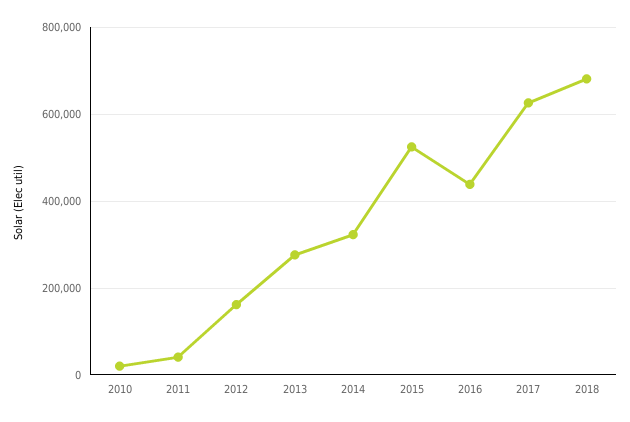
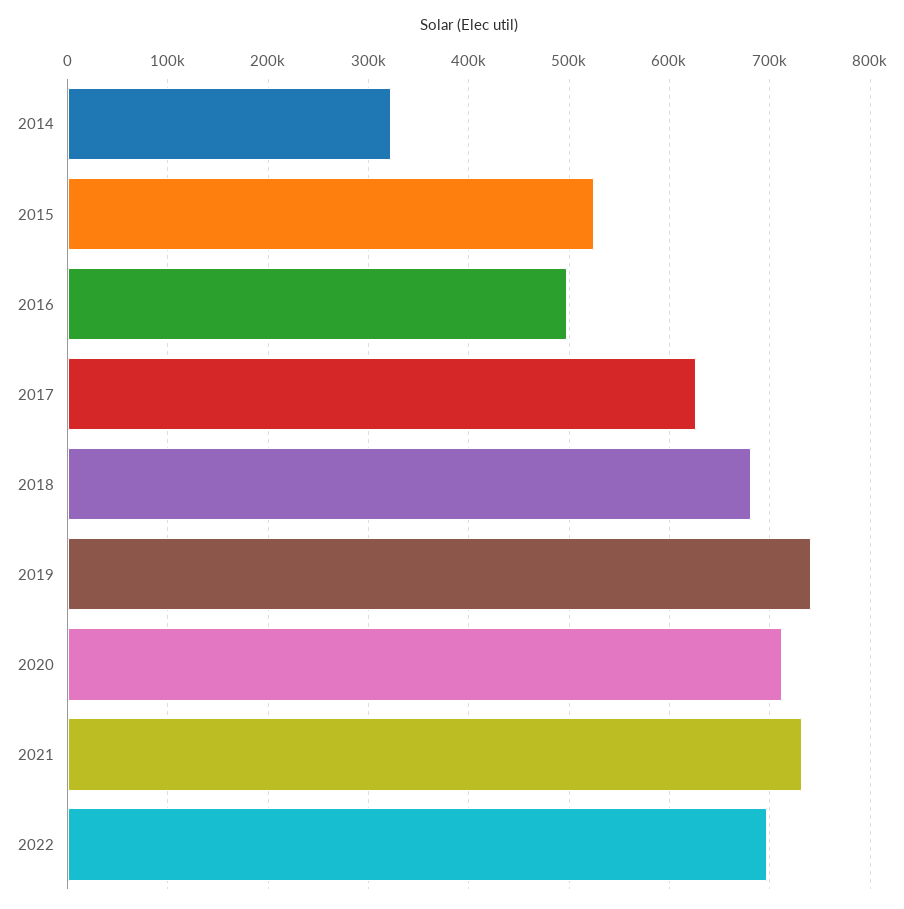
2010: 20000 -> none
2011: 40000 -> none
2012: 160000 -> none
2013: 280000 -> none
2016: 440000 -> 500000
2019: none -> 740000
2020: none -> 710000
2021: none -> 730000
2022: none -> 700000

